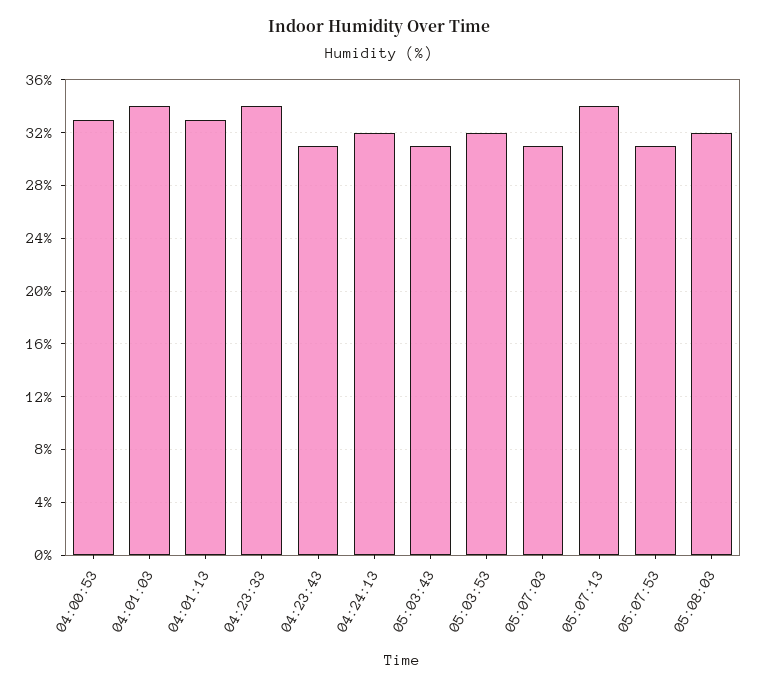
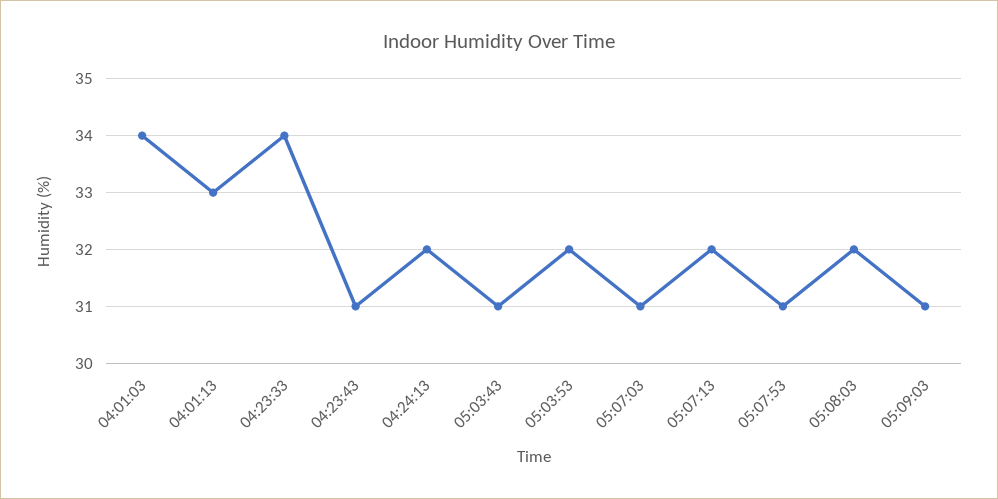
04:00:53: 33 -> none
05:07:13: 34 -> 32
05:09:03: none -> 31

